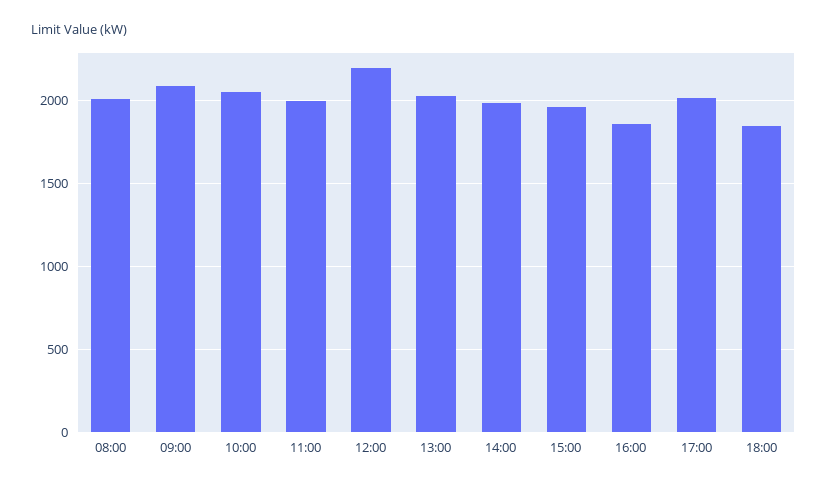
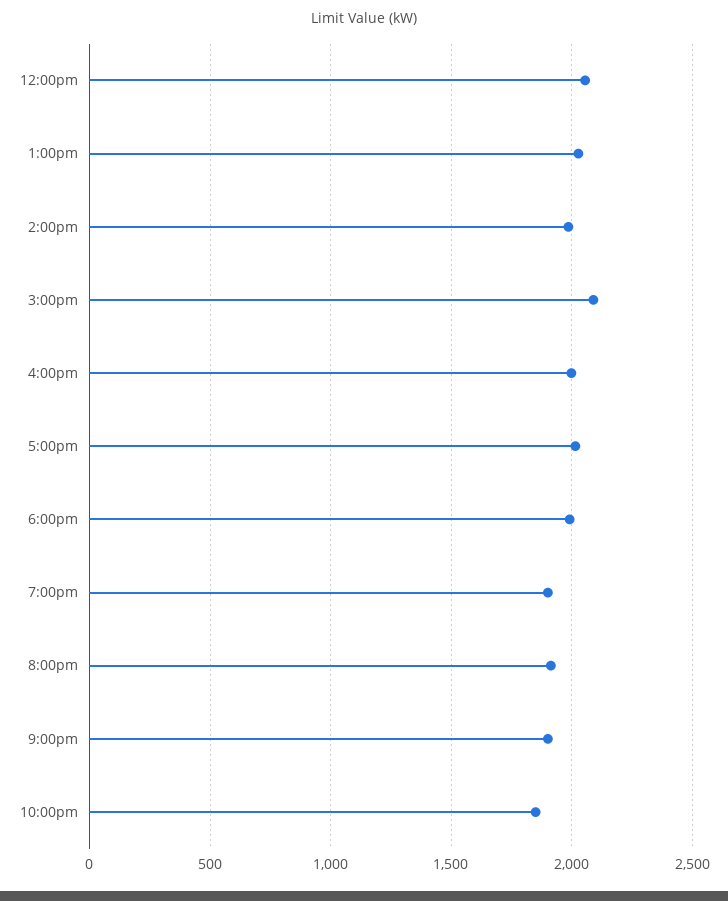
08:00: 2000 -> none
09:00: 2100 -> none
10:00: 2050 -> none
11:00: 2000 -> none
12:00: 2200 -> 2050
15:00: 1950 -> 2100
16:00: 1850 -> 2000
18:00: 1850 -> 2000
7:00pm: none -> 1900
8:00pm: none -> 1900
9:00pm: none -> 1900
10:00pm: none -> 1850

